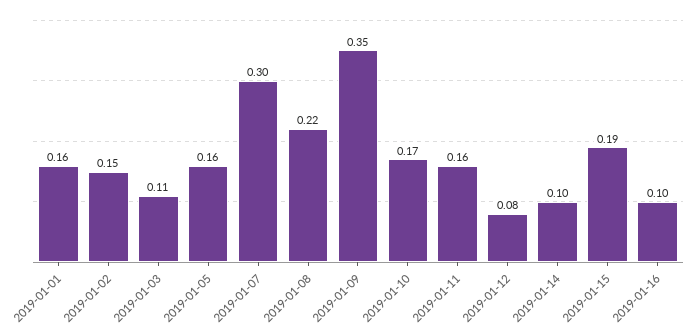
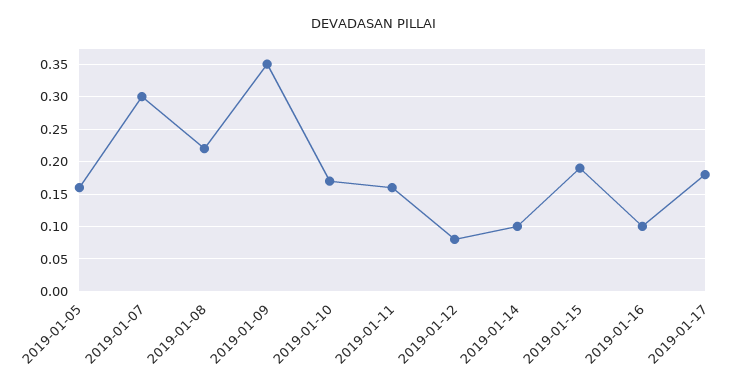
2019-01-01: 0.16 -> none
2019-01-02: 0.15 -> none
2019-01-03: 0.11 -> none
2019-01-17: none -> 0.18

